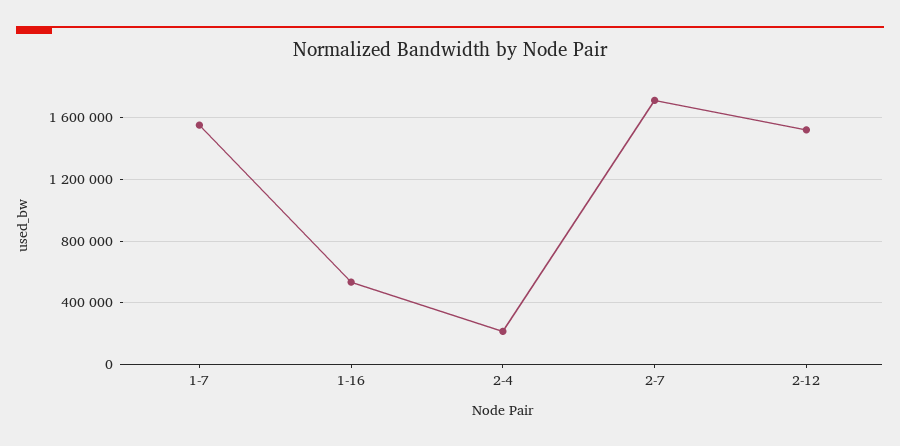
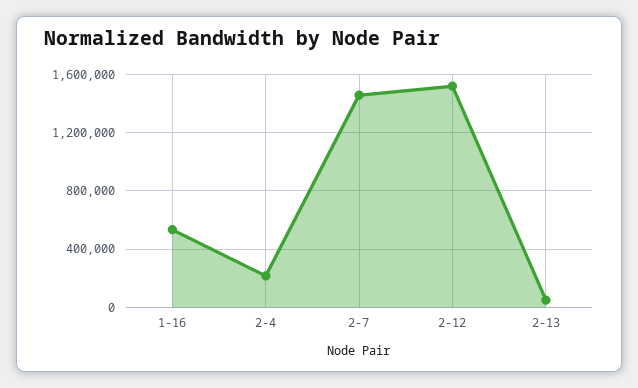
1-7: 1550000 -> none
2-7: 1700000 -> 1450000
2-13: none -> 50000

